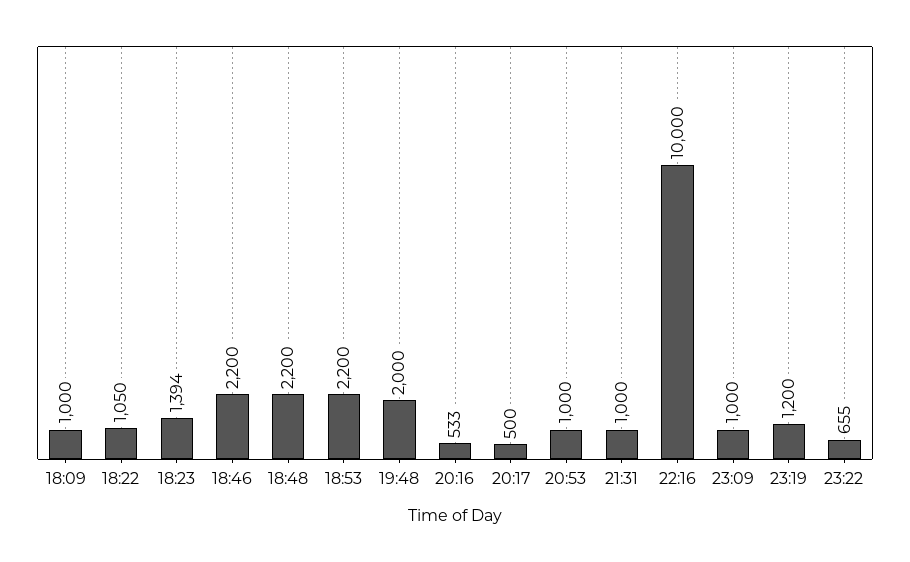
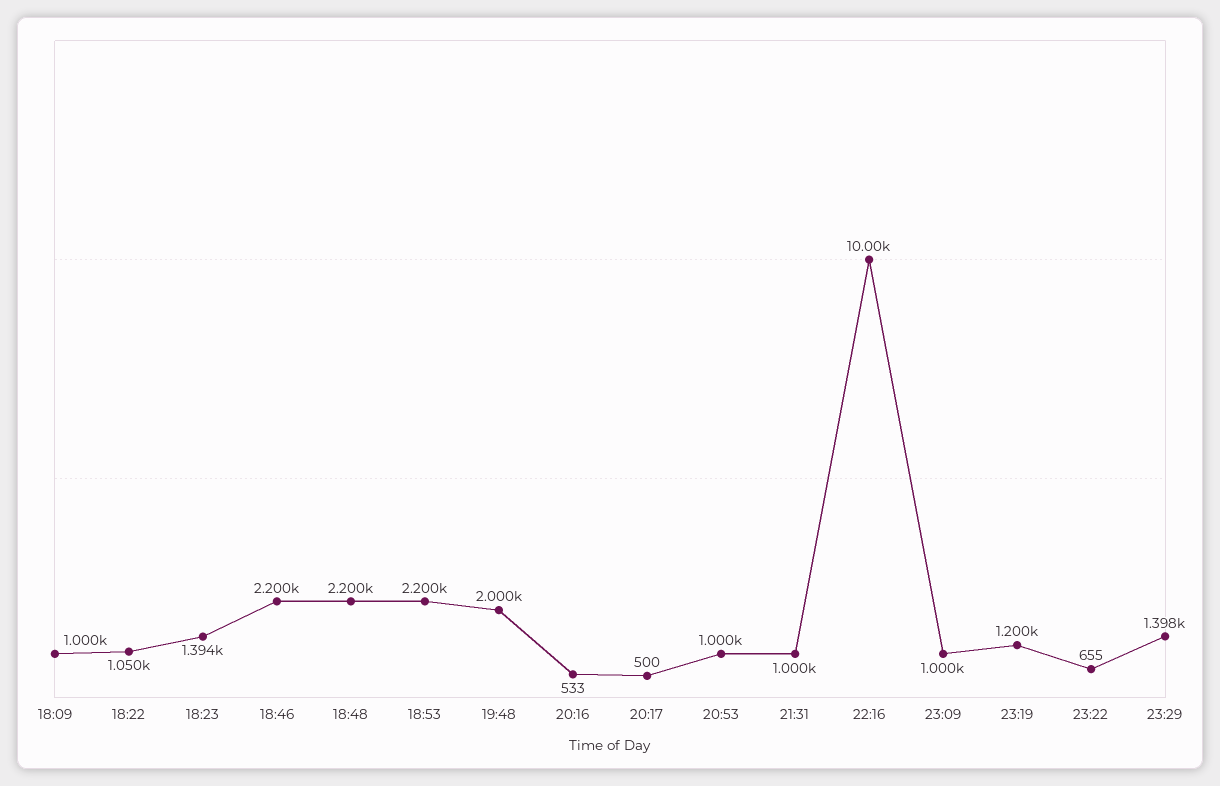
23:29: none -> 1398

